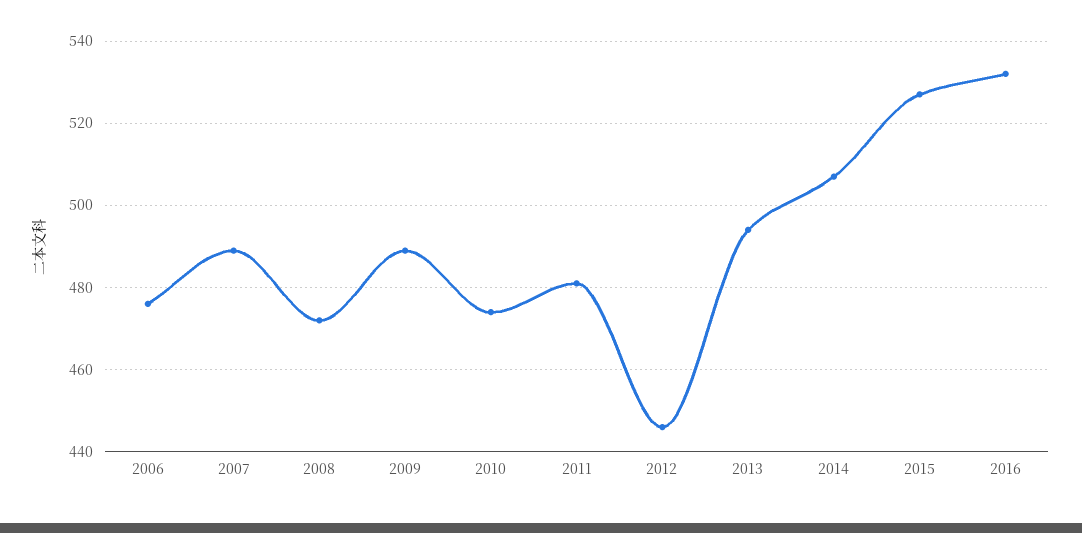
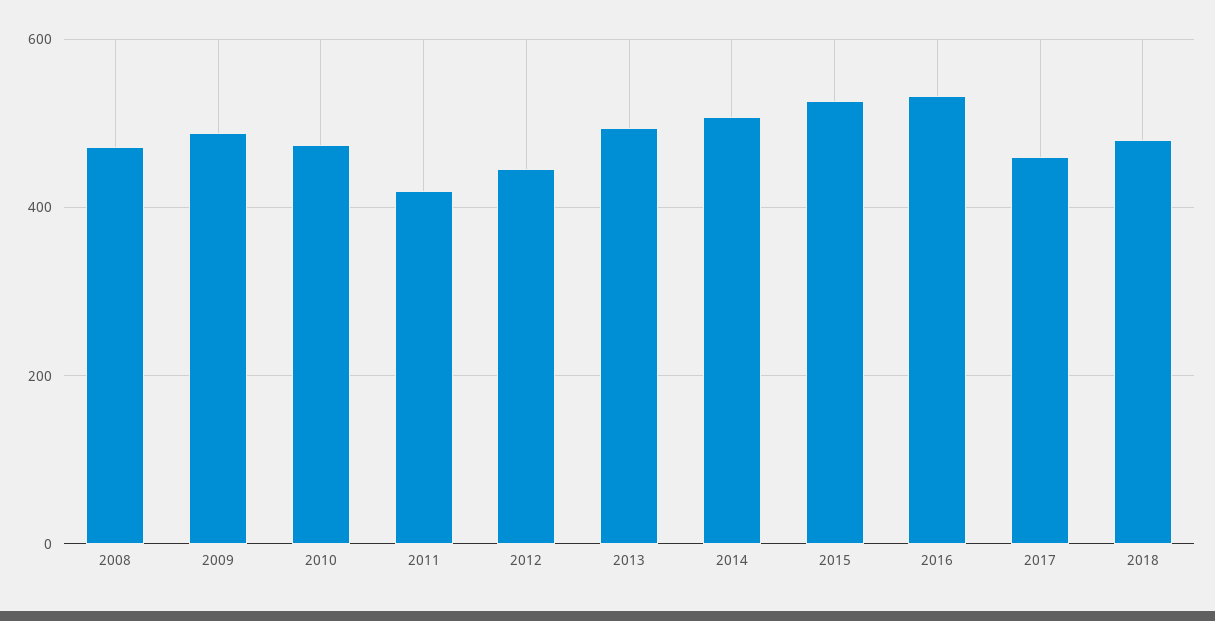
2006: 475 -> none
2007: 490 -> none
2011: 480 -> 420
2017: none -> 460
2018: none -> 480

